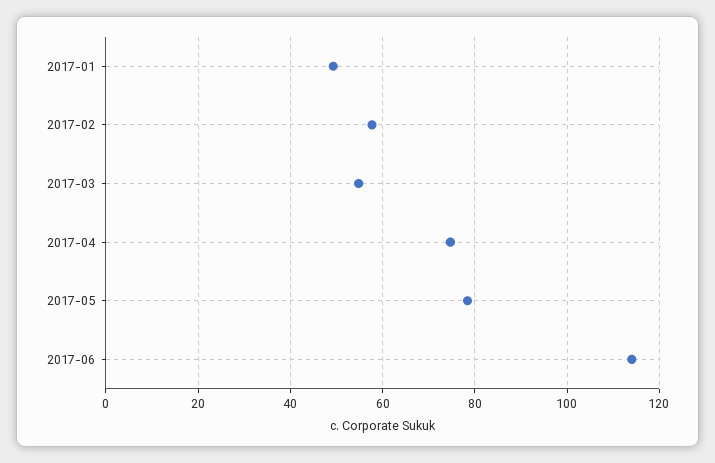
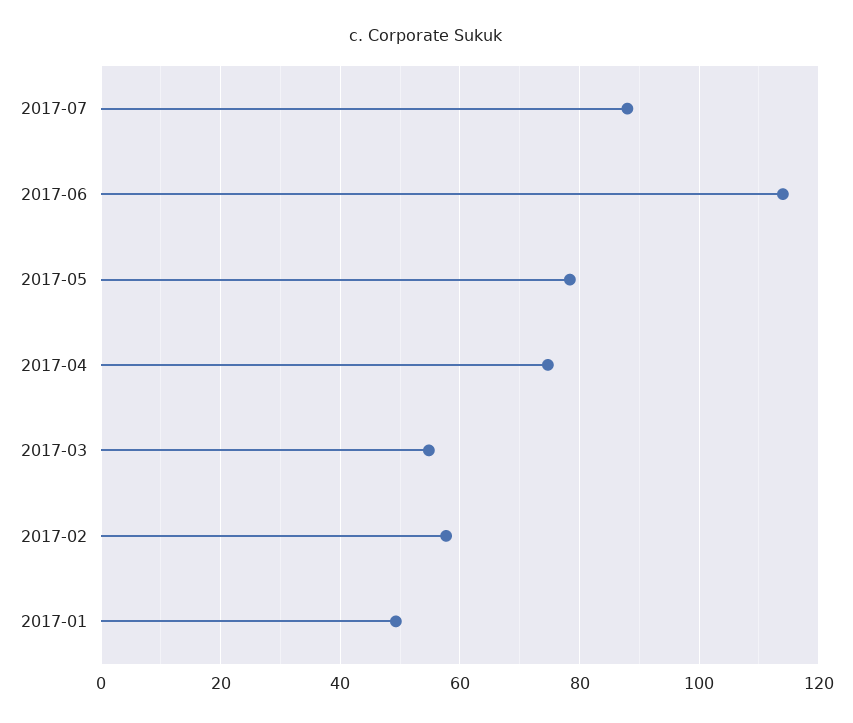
2017-07: none -> 88

